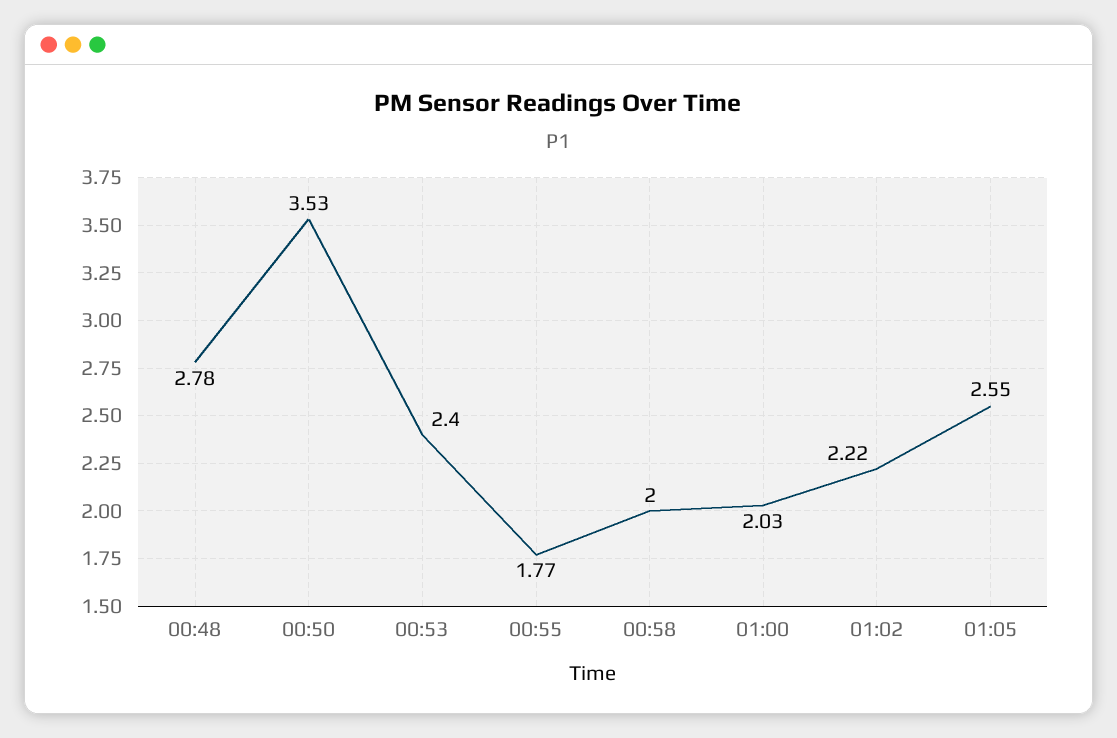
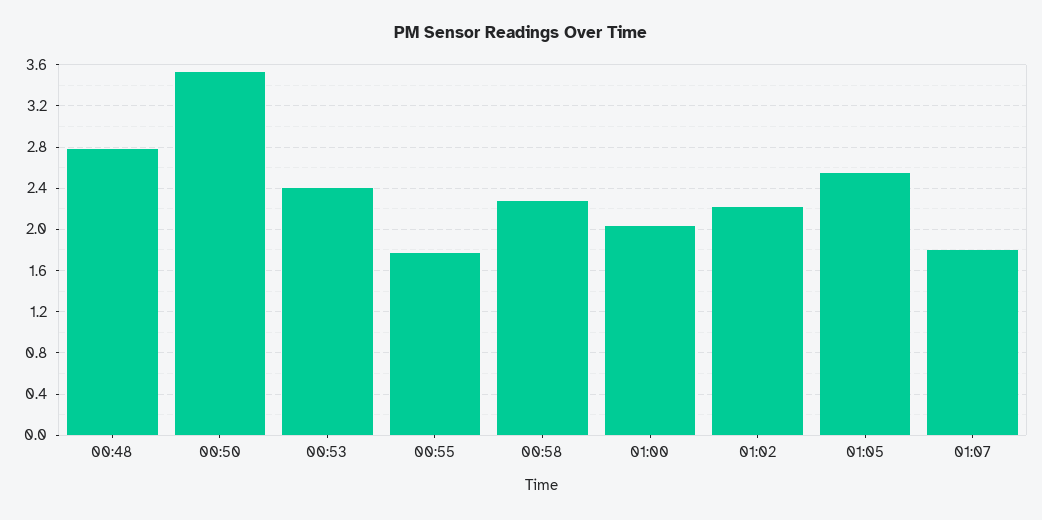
00:58: 2 -> 2.3
01:07: none -> 1.8

